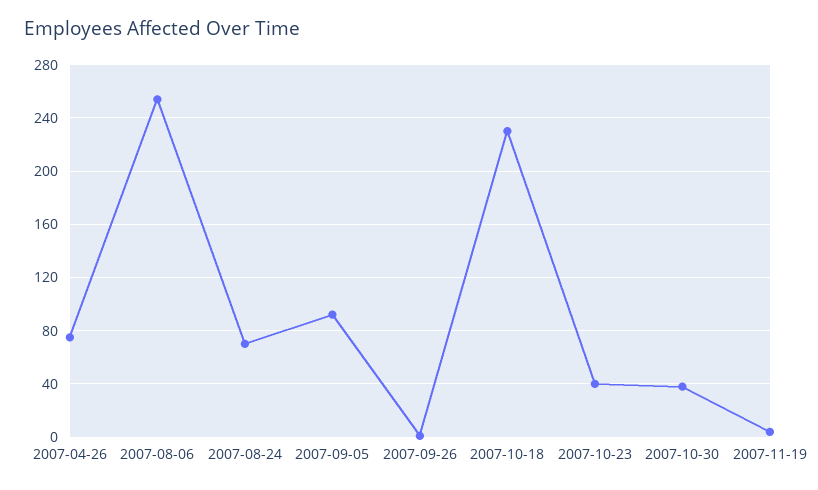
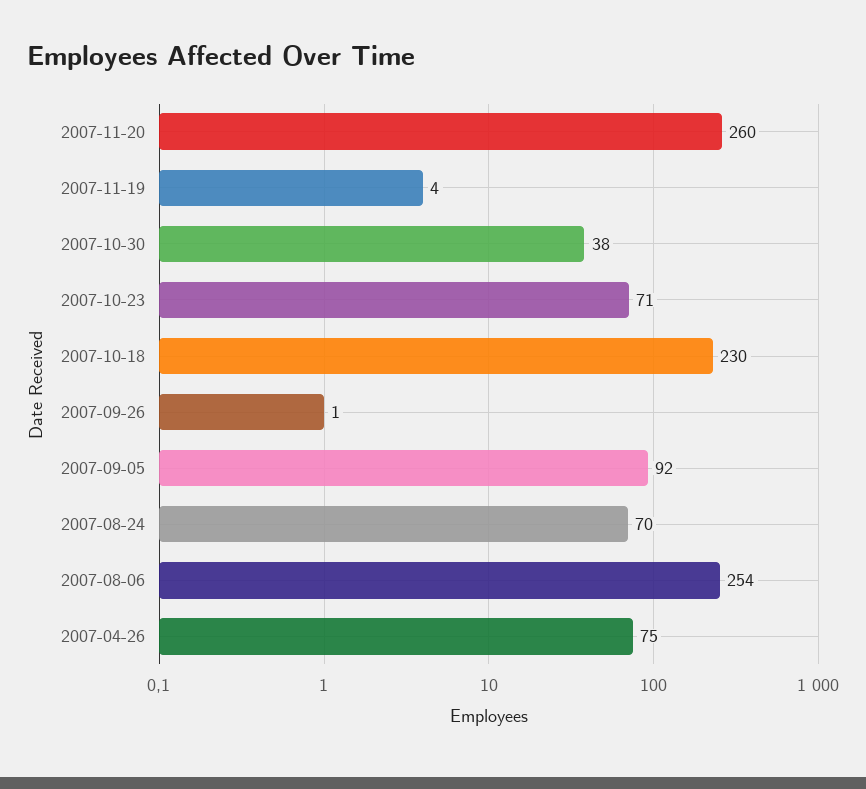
2007-10-23: 40 -> 71
2007-11-20: none -> 260

